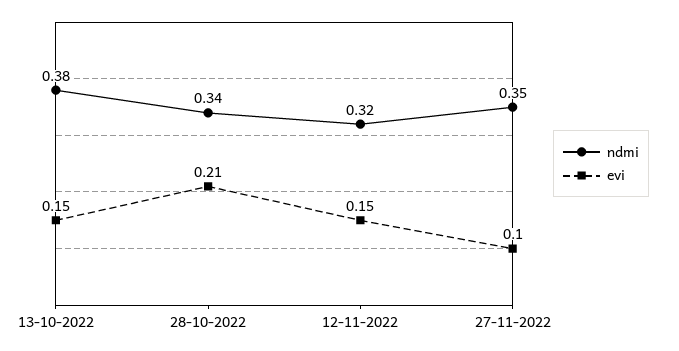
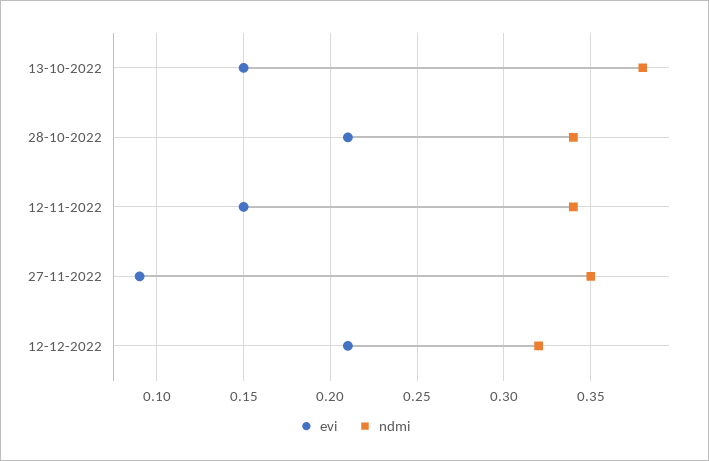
ndmi, 12-11-2022: 0.32 -> 0.34
evi, 27-11-2022: 0.1 -> 0.09
evi, 12-12-2022: none -> 0.21
ndmi, 12-12-2022: none -> 0.32

